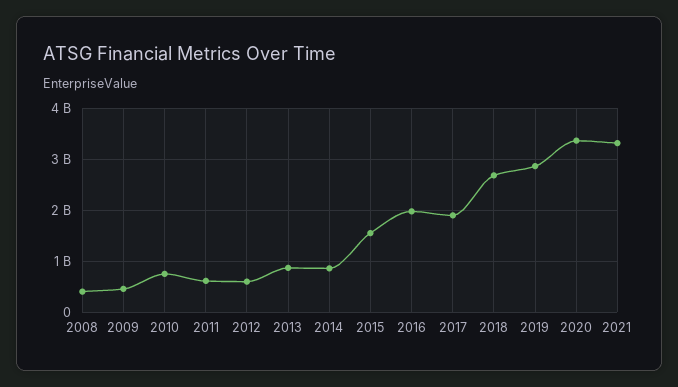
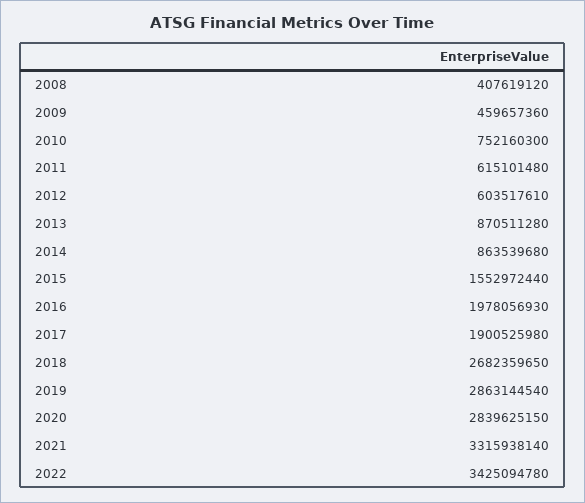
2020: 3400000000 -> 2839625150
2022: none -> 3425094780

